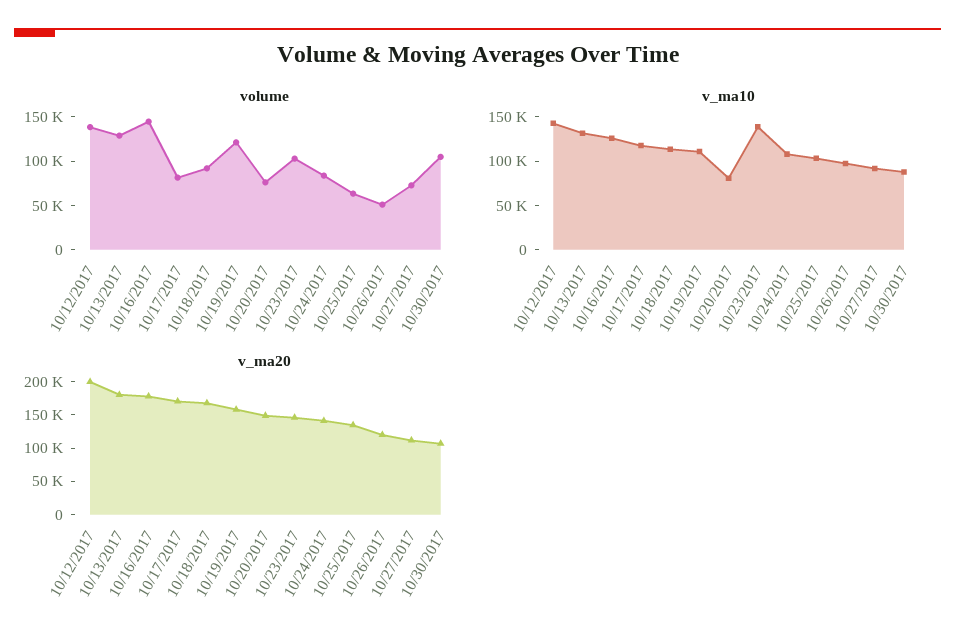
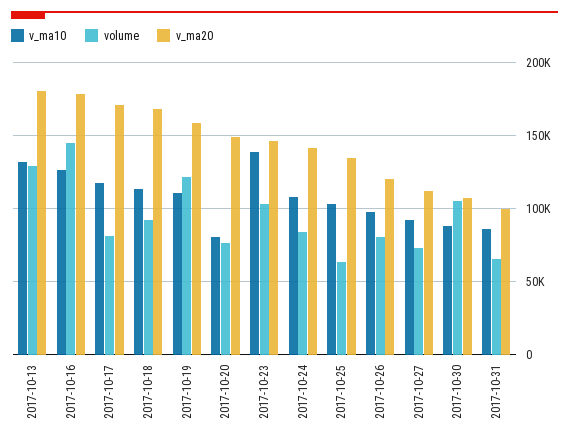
volume, 10/12/2017: 140000 -> none
volume, 10/26/2017: 50000 -> 80000
v_ma10, 10/12/2017: 140000 -> none
v_ma20, 10/12/2017: 200000 -> none
v_ma10, 2017-10-31: none -> 85000
volume, 2017-10-31: none -> 65000
v_ma20, 2017-10-31: none -> 100000

